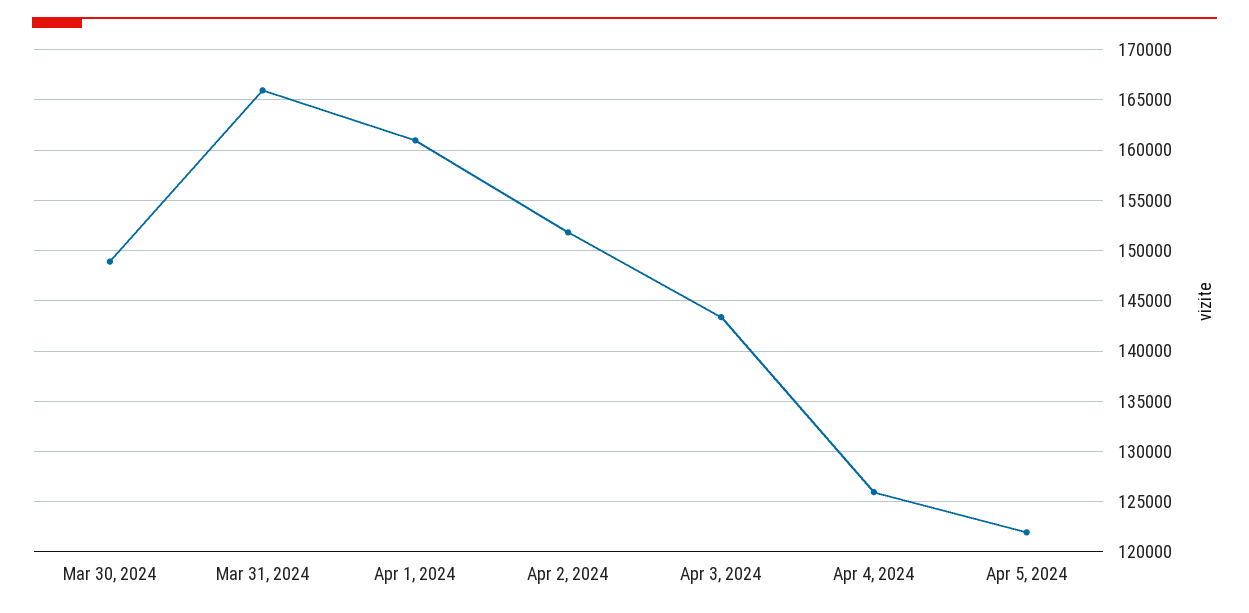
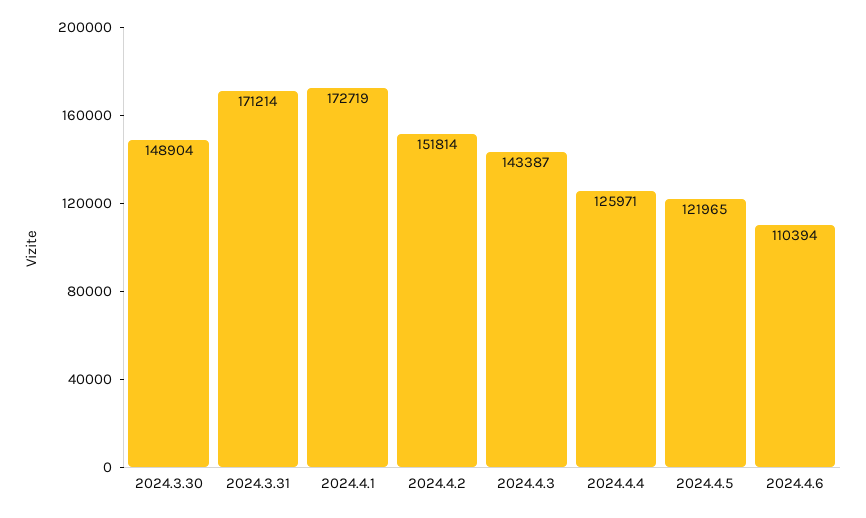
Mar 31, 2024: 166000 -> 171214
Apr 1, 2024: 161000 -> 172719
2024.4.6: none -> 110394

